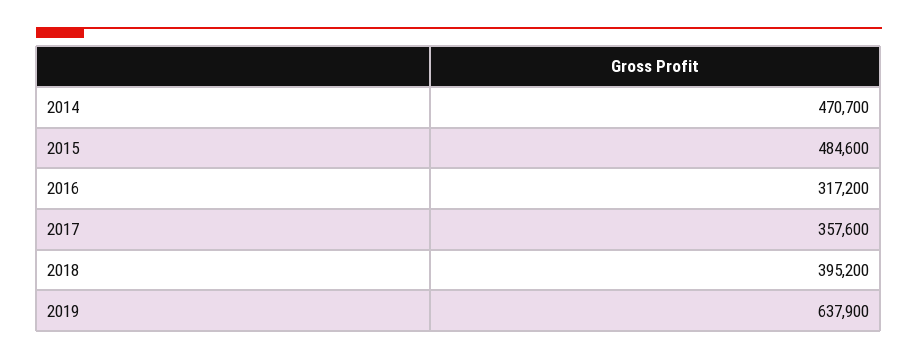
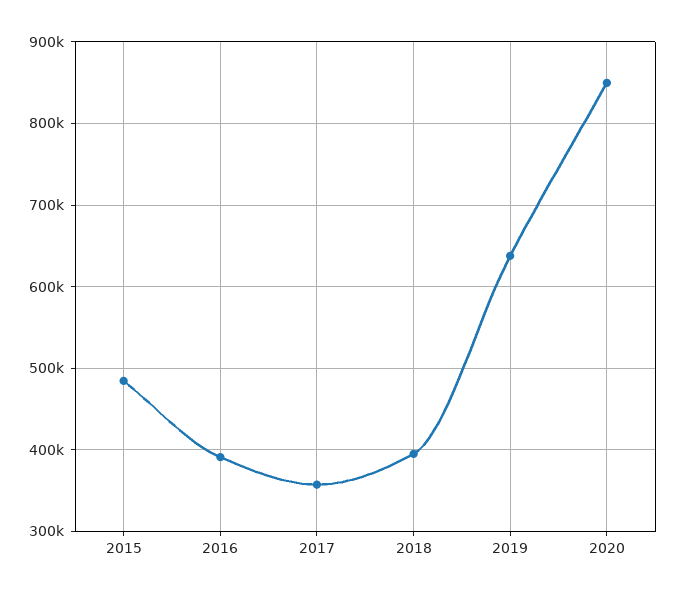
2014: 470700 -> none
2016: 317200 -> 390000
2020: none -> 850000

